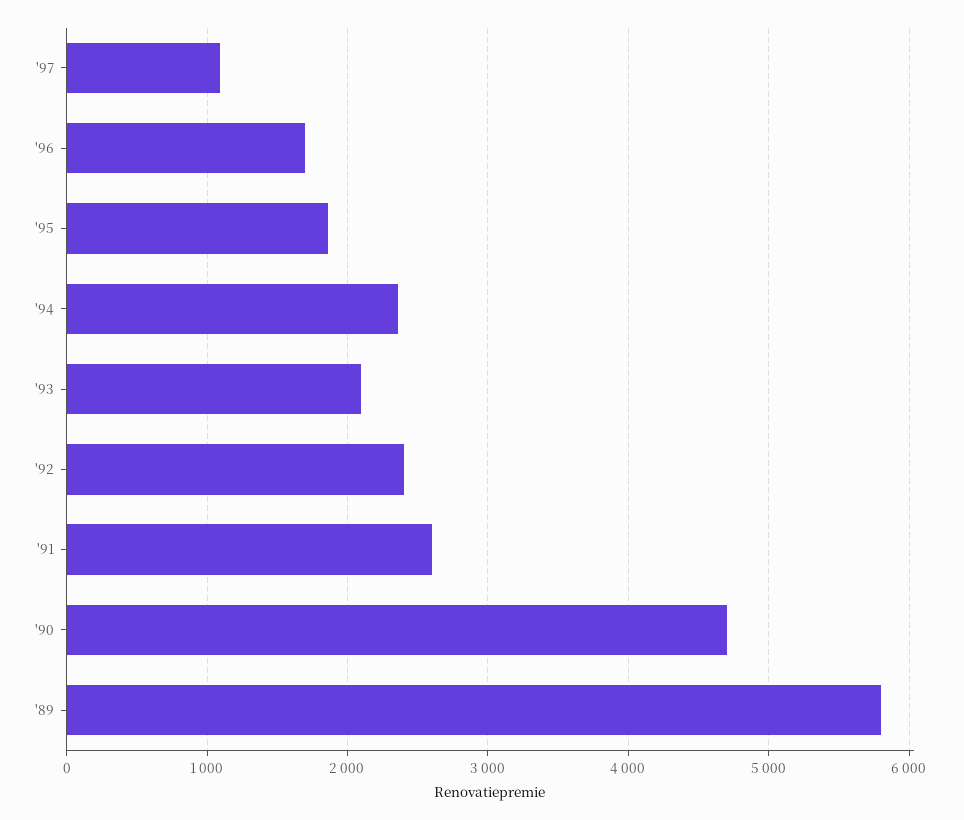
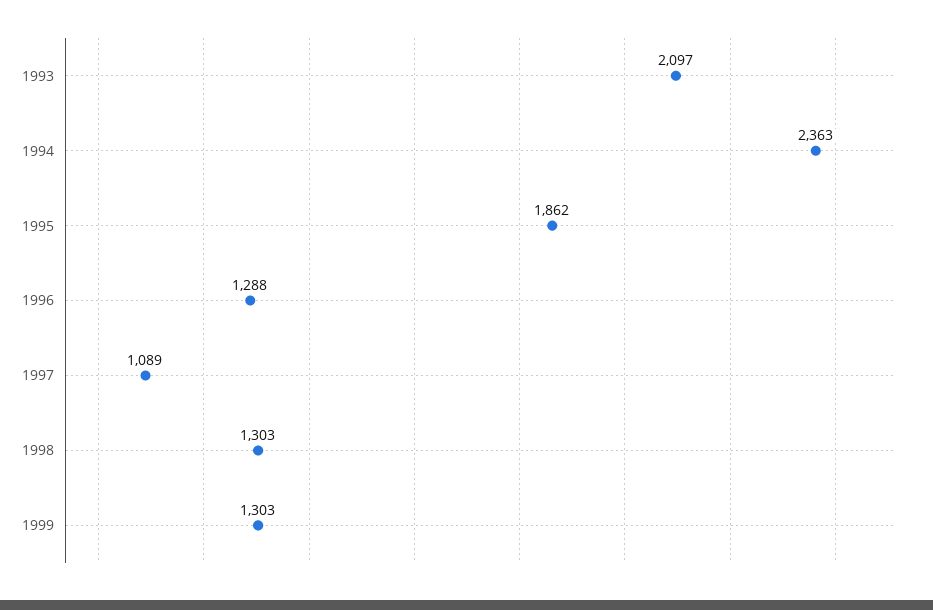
'96: 1700 -> 1288
'92: 2400 -> none
'91: 2600 -> none
'90: 4700 -> none
'89: 5800 -> none
1998: none -> 1303
1999: none -> 1303

